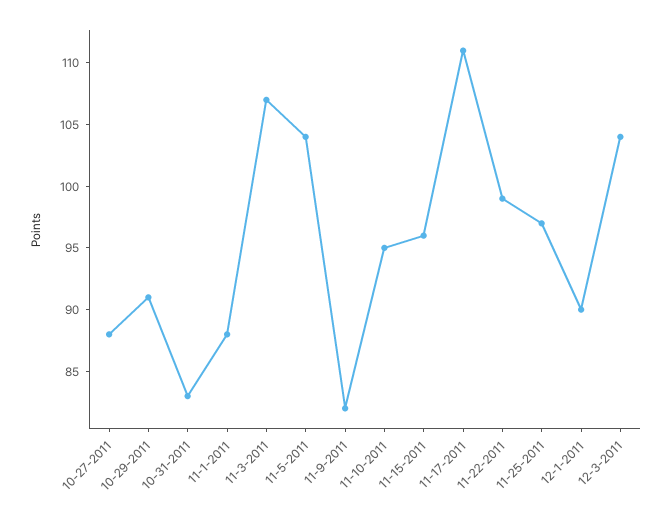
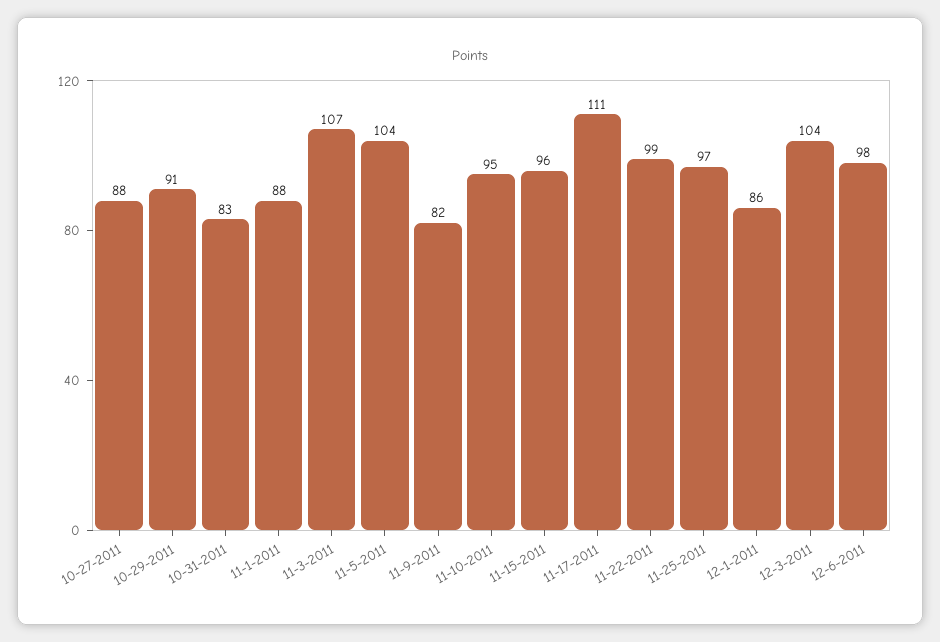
12-1-2011: 90 -> 86
12-6-2011: none -> 98

